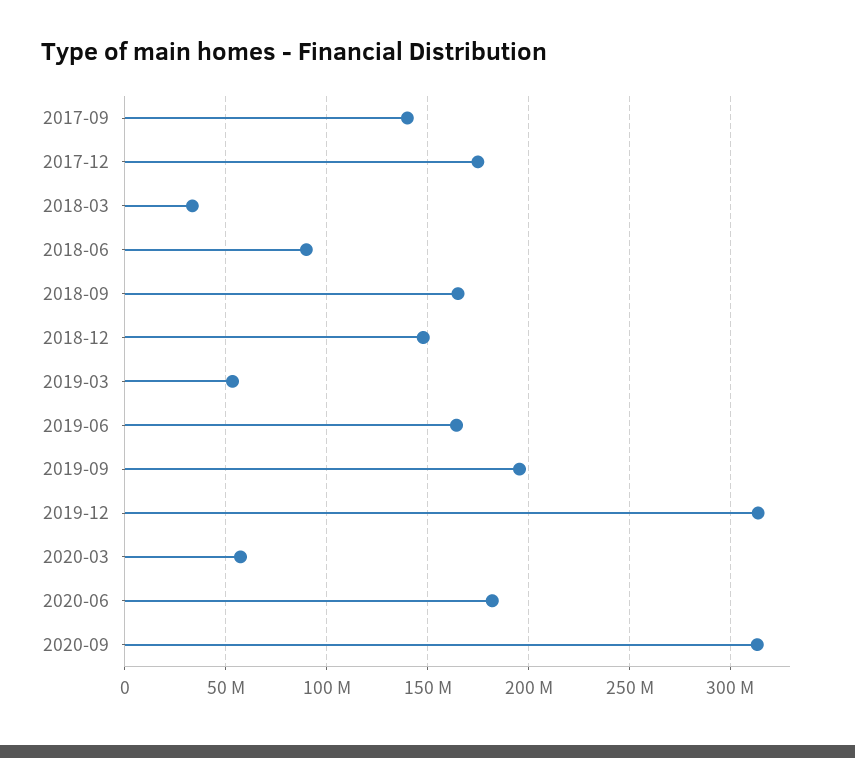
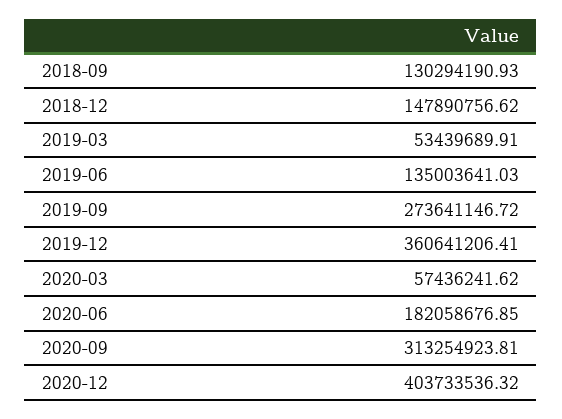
2017-09: 140000000 -> none
2017-12: 175000000 -> none
2018-03: 35000000 -> none
2018-06: 90000000 -> none
2018-09: 165000000 -> 130294190.93
2019-06: 165000000 -> 135003641.03
2019-09: 195000000 -> 273641146.72
2019-12: 315000000 -> 360641206.41
2020-12: none -> 403733536.32

